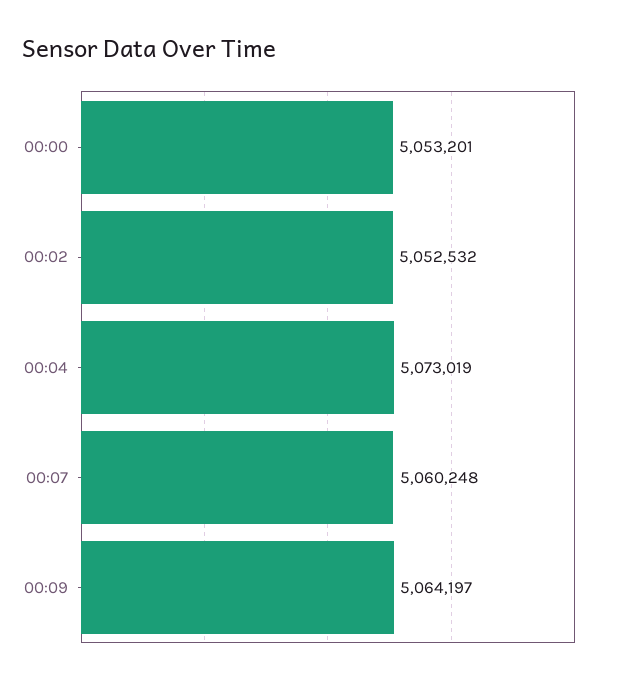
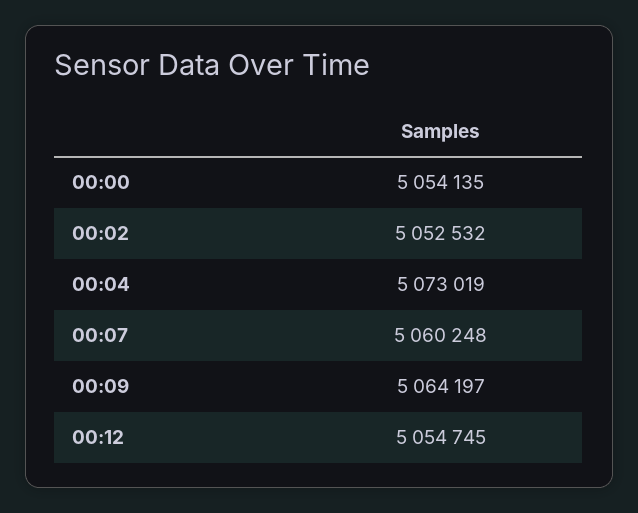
00:00: 5053201 -> 5054135
00:12: none -> 5054745

